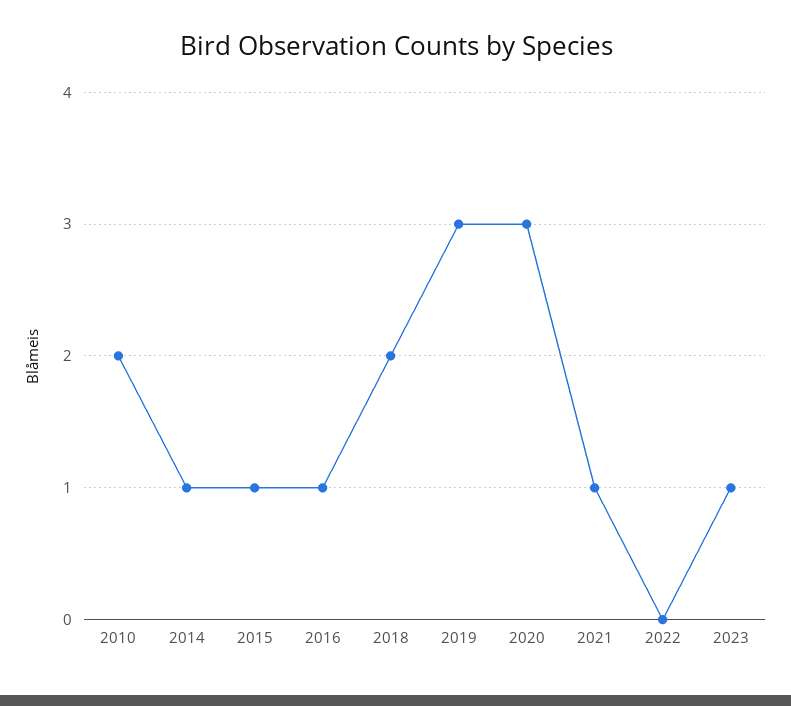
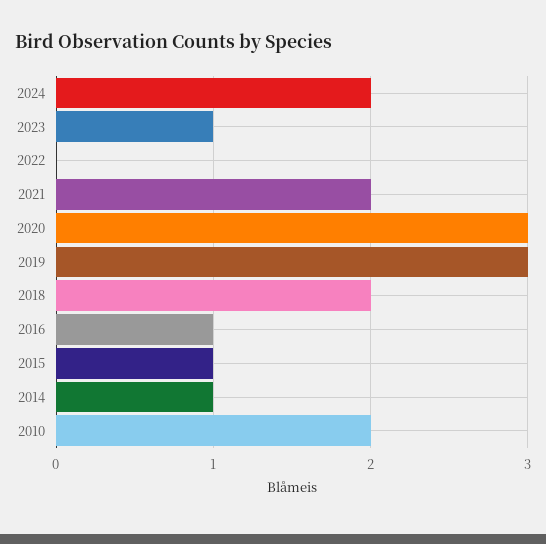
2021: 1 -> 2
2024: none -> 2

